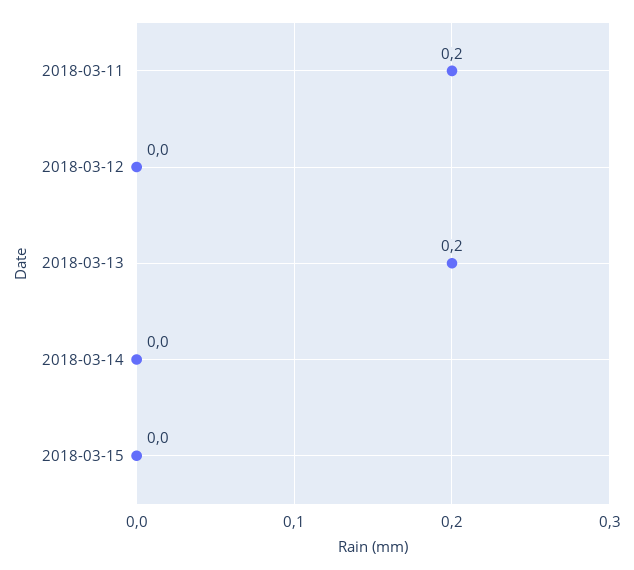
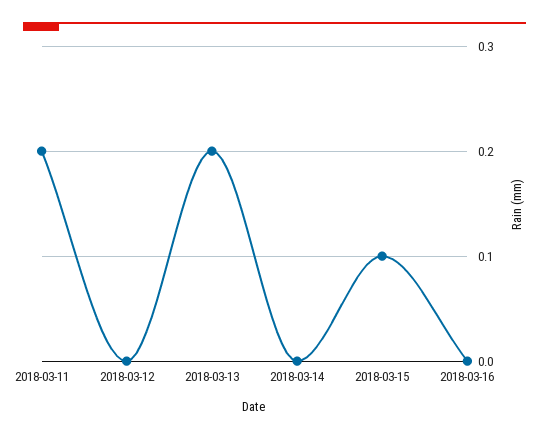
2018-03-15: 0 -> 0.1
2018-03-16: none -> 0

